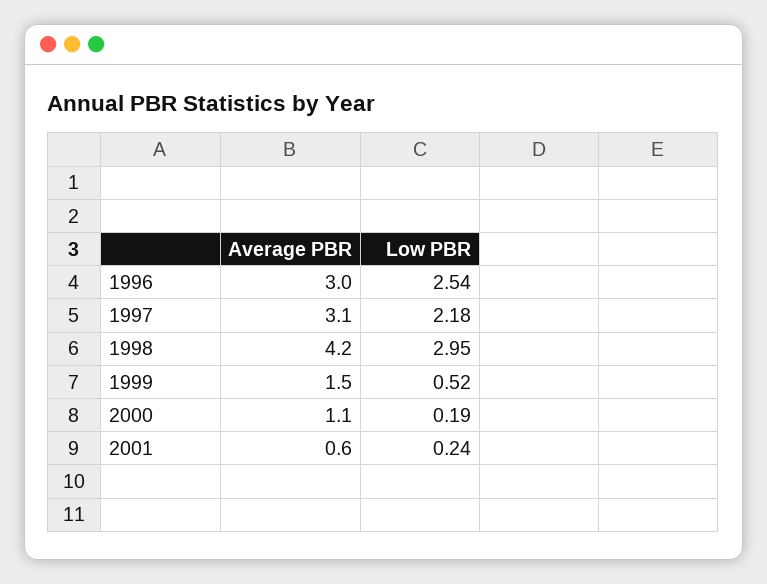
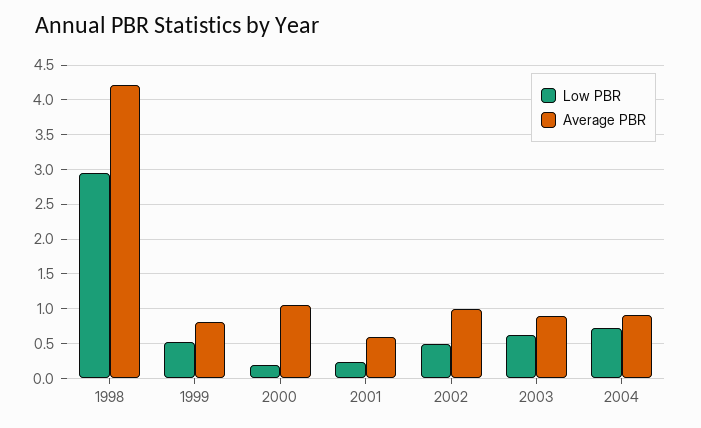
Average PBR, 1996: 3 -> none
Low PBR, 1996: 2.54 -> none
Average PBR, 1997: 3.1 -> none
Low PBR, 1997: 2.18 -> none
Average PBR, 1999: 1.5 -> 0.8
Low PBR, 2002: none -> 0.5
Average PBR, 2002: none -> 1
Low PBR, 2003: none -> 0.6
Average PBR, 2003: none -> 0.9
Low PBR, 2004: none -> 0.7
Average PBR, 2004: none -> 0.9

